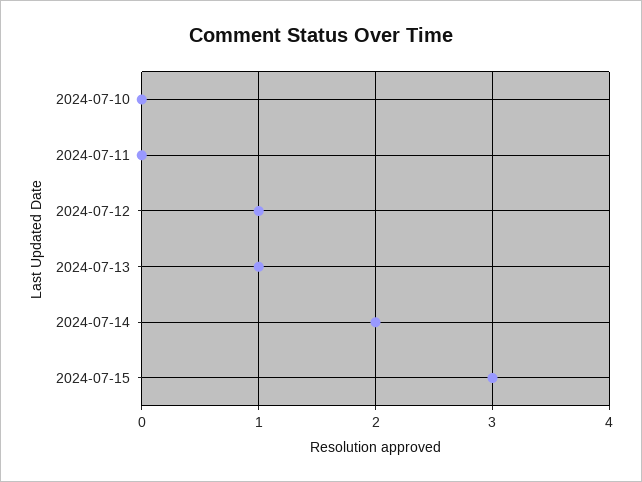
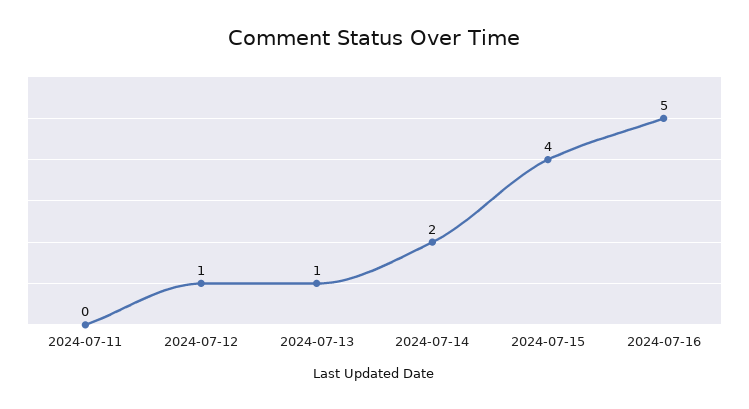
2024-07-10: 0 -> none
2024-07-15: 3 -> 4
2024-07-16: none -> 5

